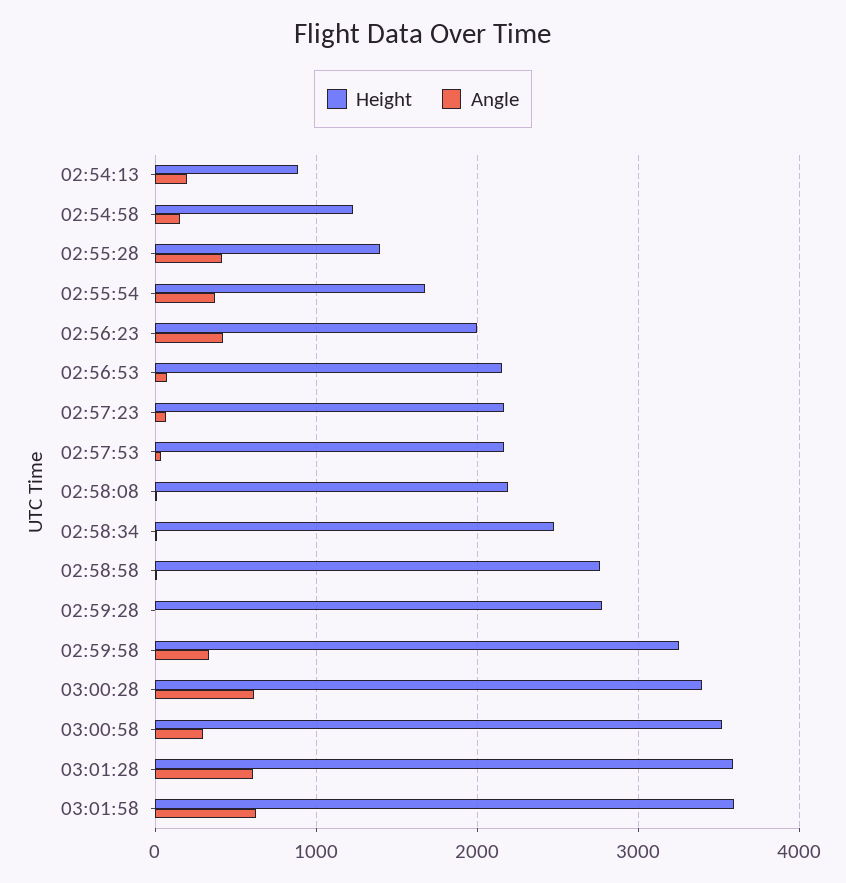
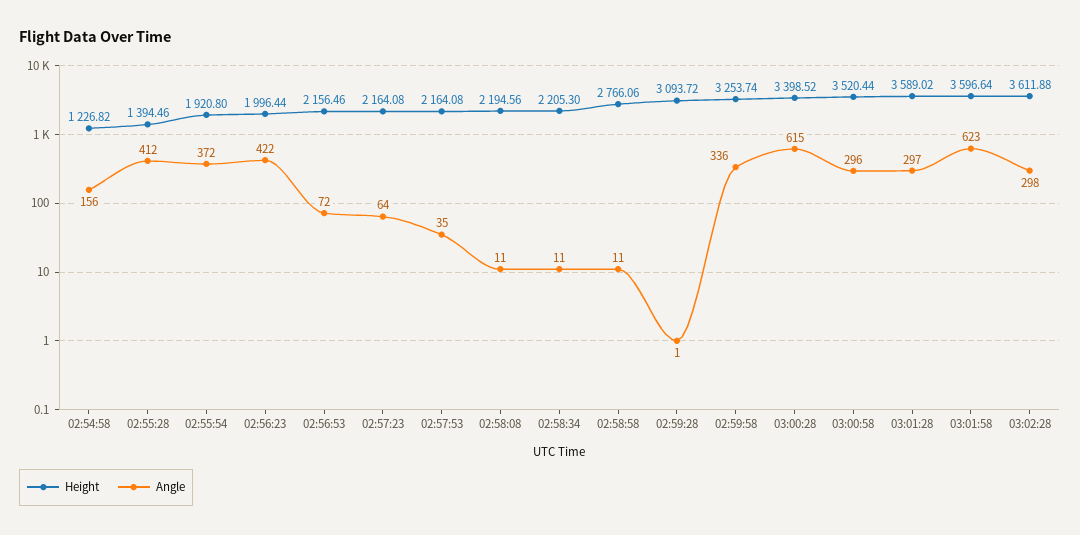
Height, 02:54:13: 900 -> none
Angle, 02:54:13: 200 -> none
Height, 02:55:54: 1700 -> 1920.8
Height, 02:58:34: 2500 -> 2205.3
Height, 02:59:28: 2800 -> 3093.72
Angle, 03:01:28: 600 -> 297
Height, 03:02:28: none -> 3611.88
Angle, 03:02:28: none -> 298

